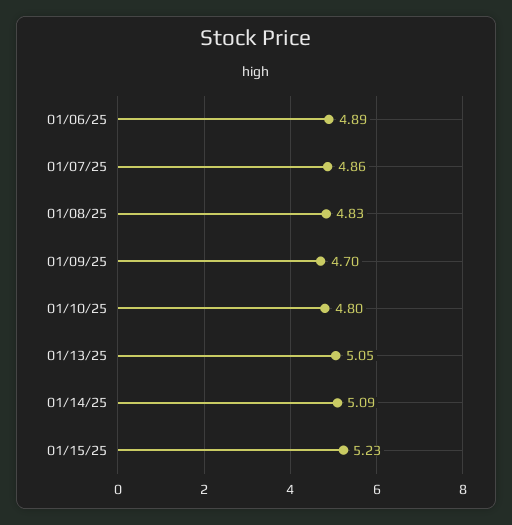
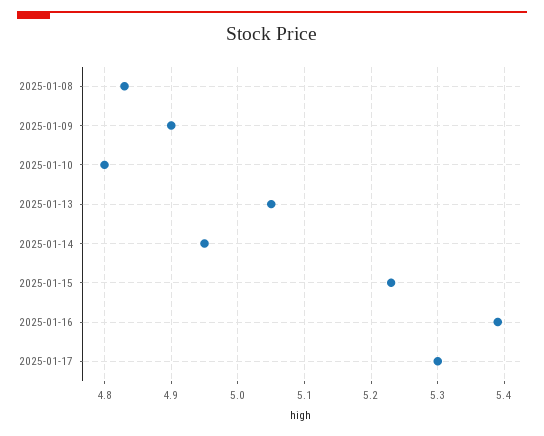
01/06/25: 4.89 -> none
01/07/25: 4.86 -> none
01/09/25: 4.7 -> 4.9
01/14/25: 5.09 -> 4.95
2025-01-16: none -> 5.39
2025-01-17: none -> 5.3

